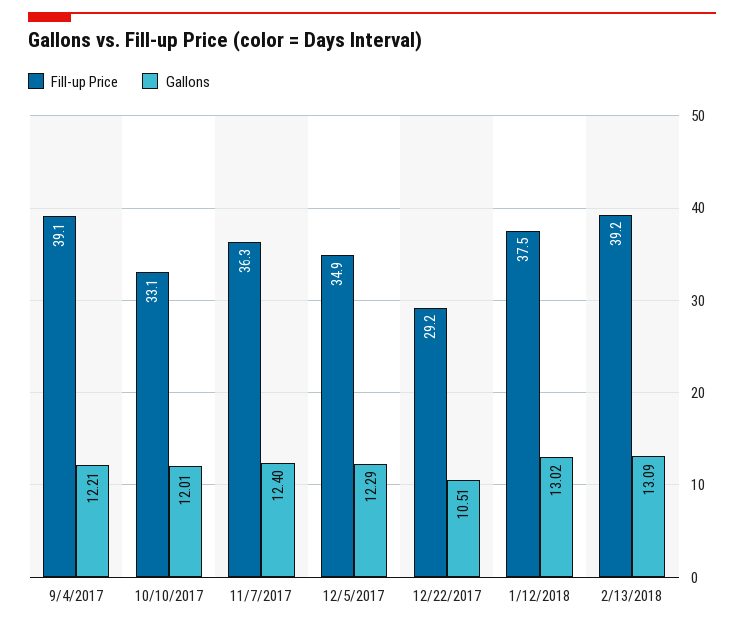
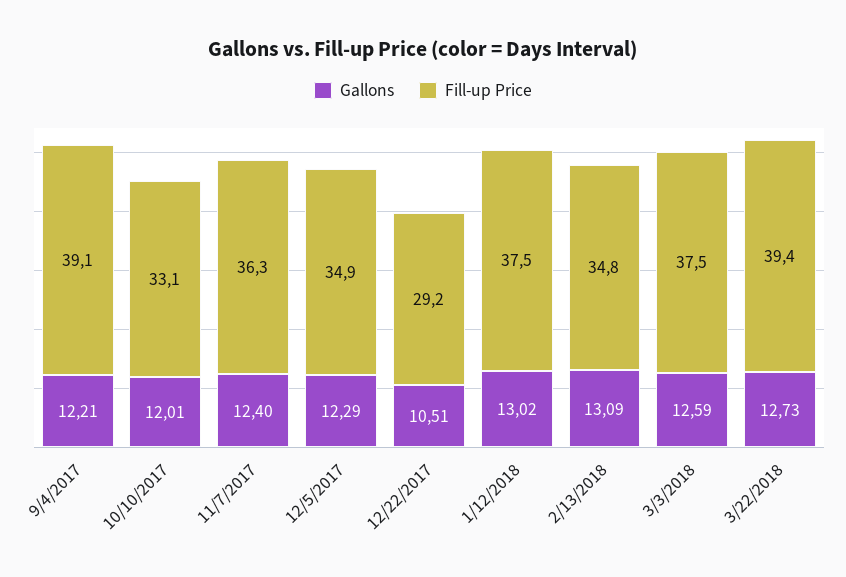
Fill-up Price, 2/13/2018: 39.2 -> 34.8
Gallons, 3/3/2018: none -> 12.59
Fill-up Price, 3/3/2018: none -> 37.5
Gallons, 3/22/2018: none -> 12.73
Fill-up Price, 3/22/2018: none -> 39.4

